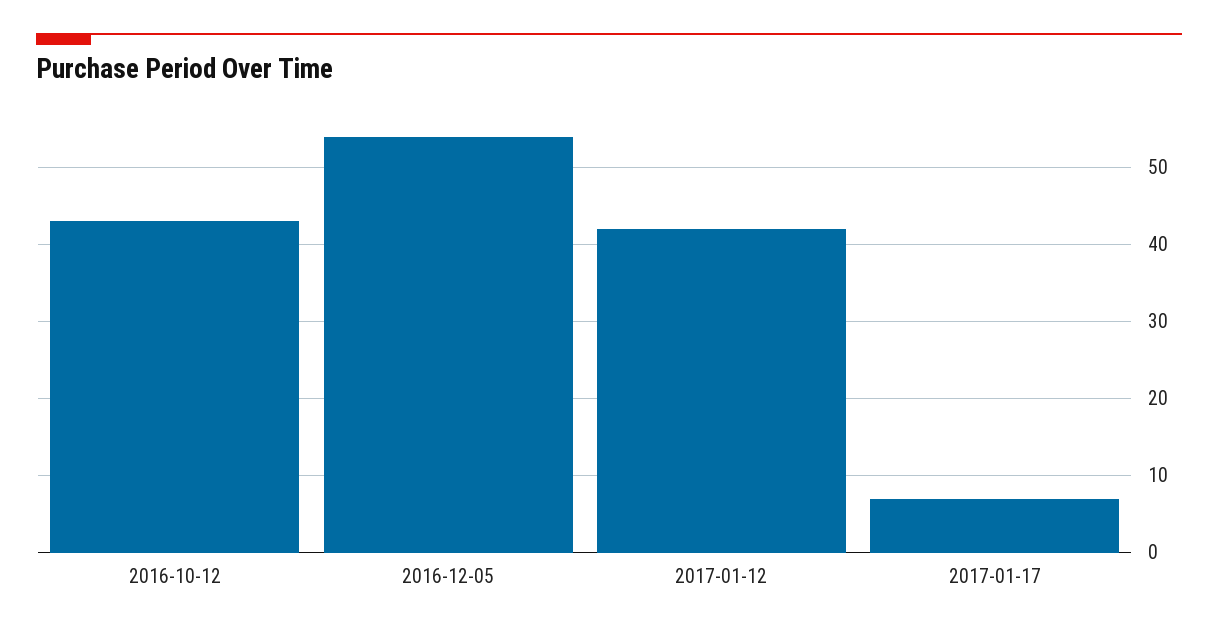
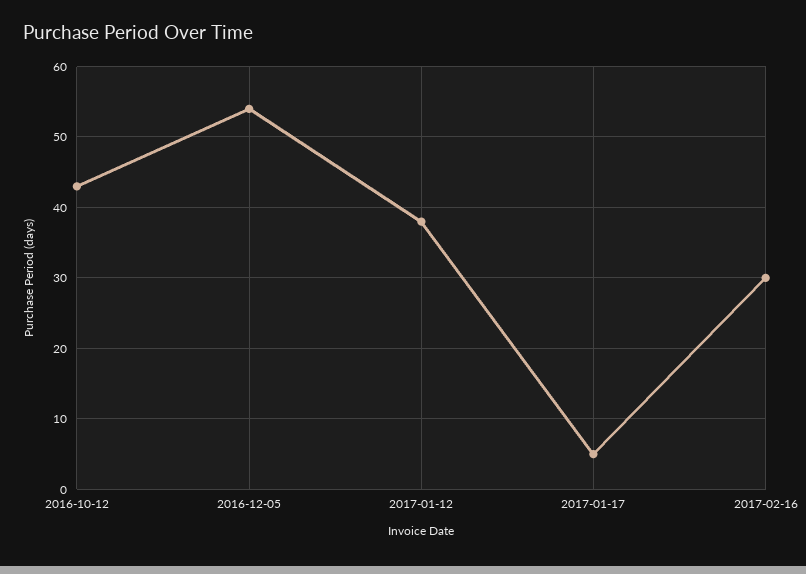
2017-01-12: 42 -> 38
2017-01-17: 7 -> 5
2017-02-16: none -> 30

